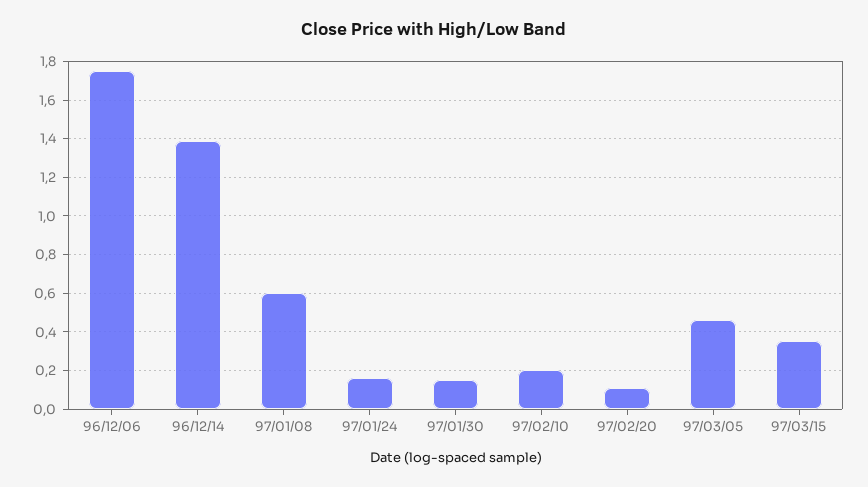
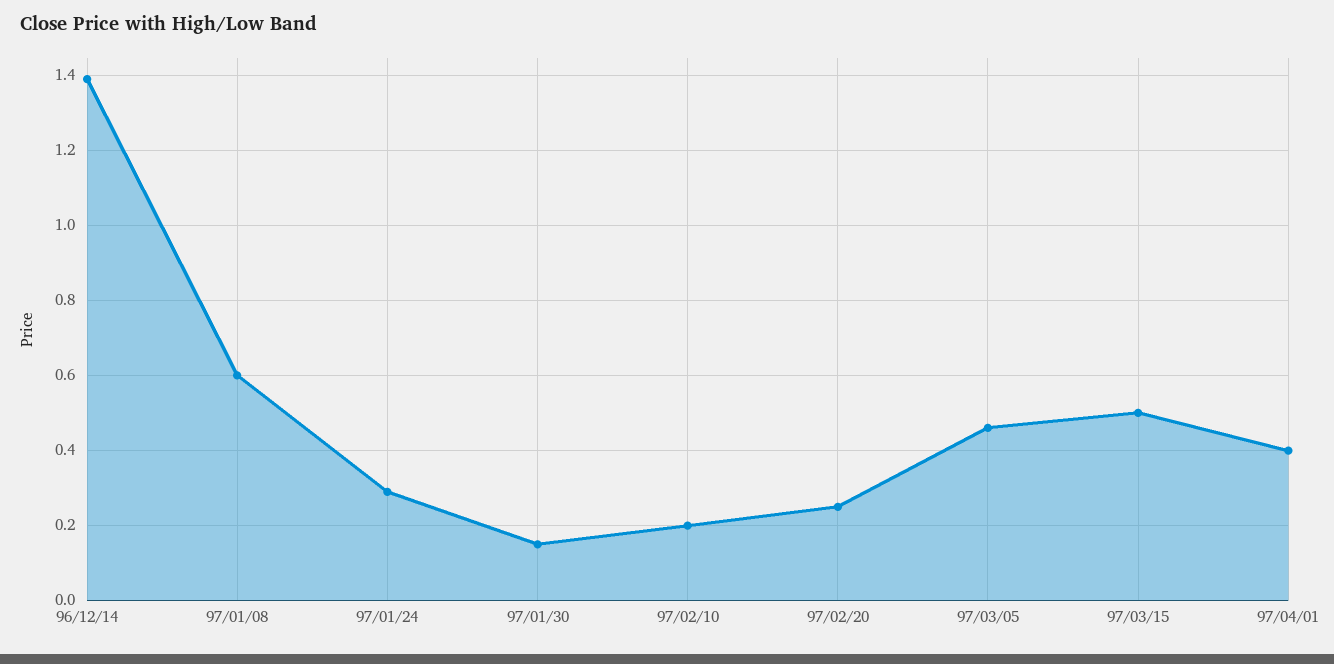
96/12/06: 1.75 -> none
97/01/24: 0.15 -> 0.3
97/02/20: 0.1 -> 0.25
97/03/15: 0.35 -> 0.5
97/04/01: none -> 0.4

